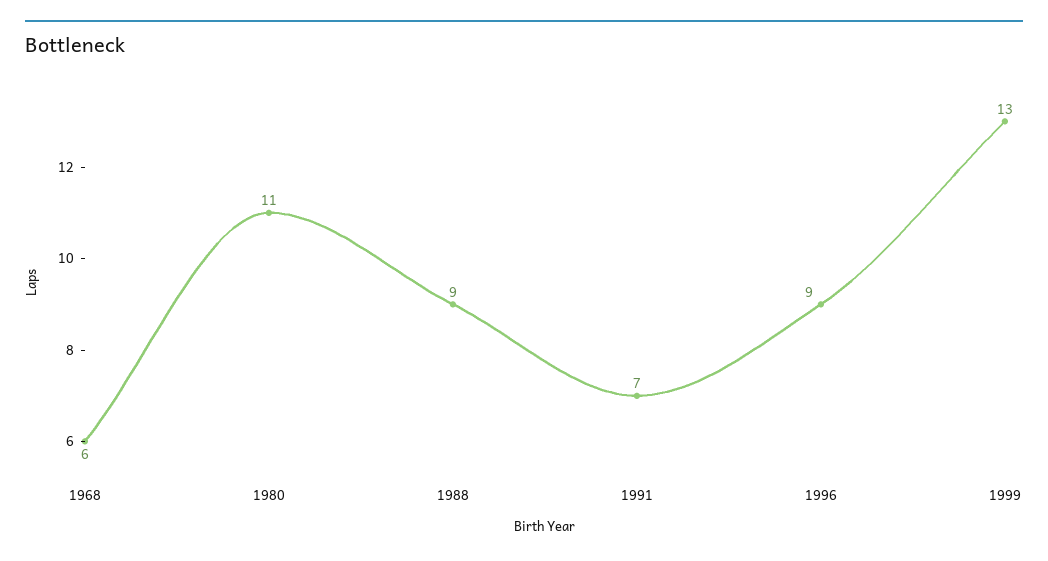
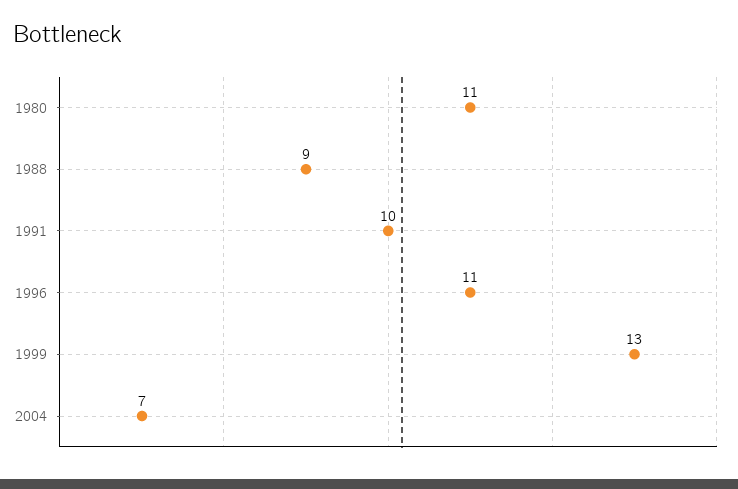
1968: 6 -> none
1991: 7 -> 10
1996: 9 -> 11
2004: none -> 7

